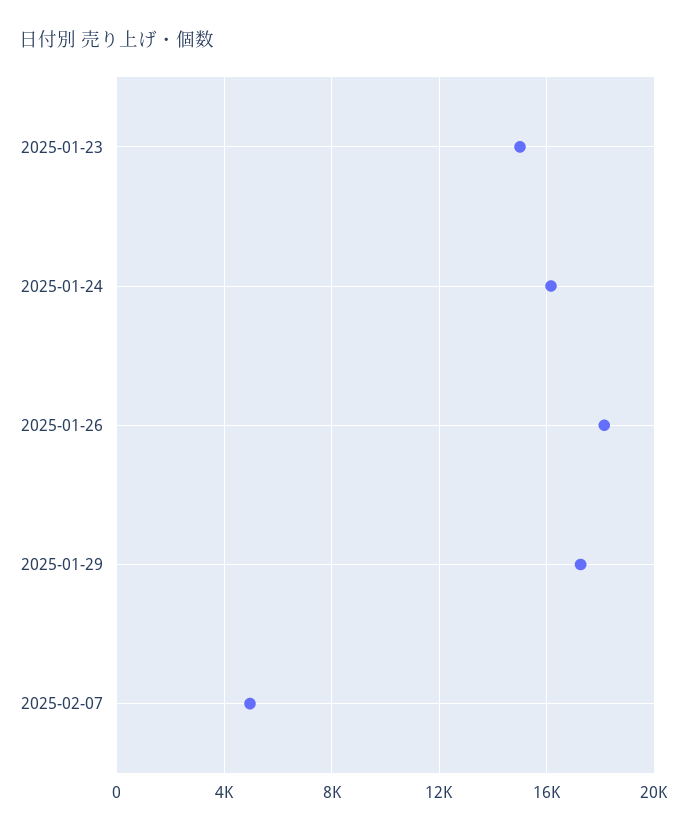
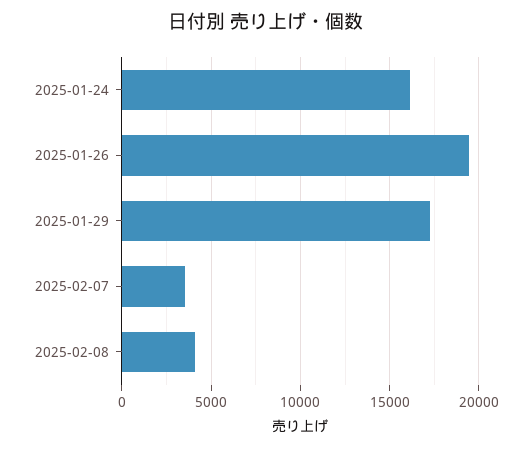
2025-01-23: 15000 -> none
2025-01-26: 18000 -> 19500
2025-02-07: 5000 -> 3500
2025-02-08: none -> 4000

